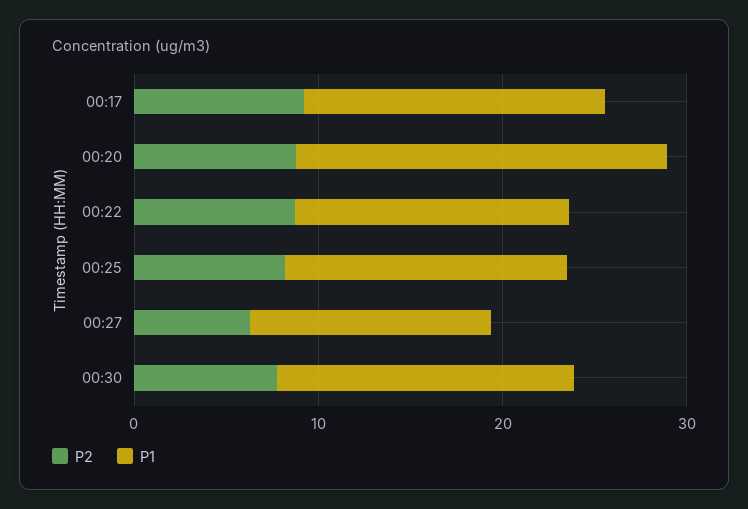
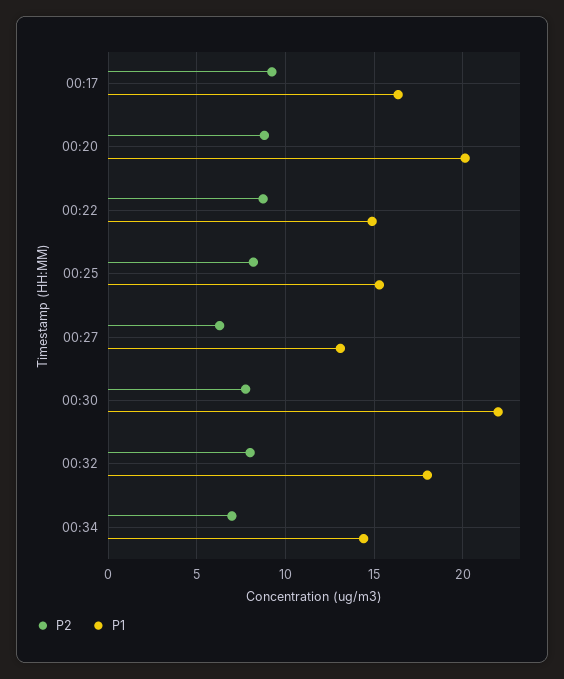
P1, 00:30: 16 -> 22
P2, 00:32: none -> 8
P1, 00:32: none -> 18
P2, 00:34: none -> 7
P1, 00:34: none -> 14.5

